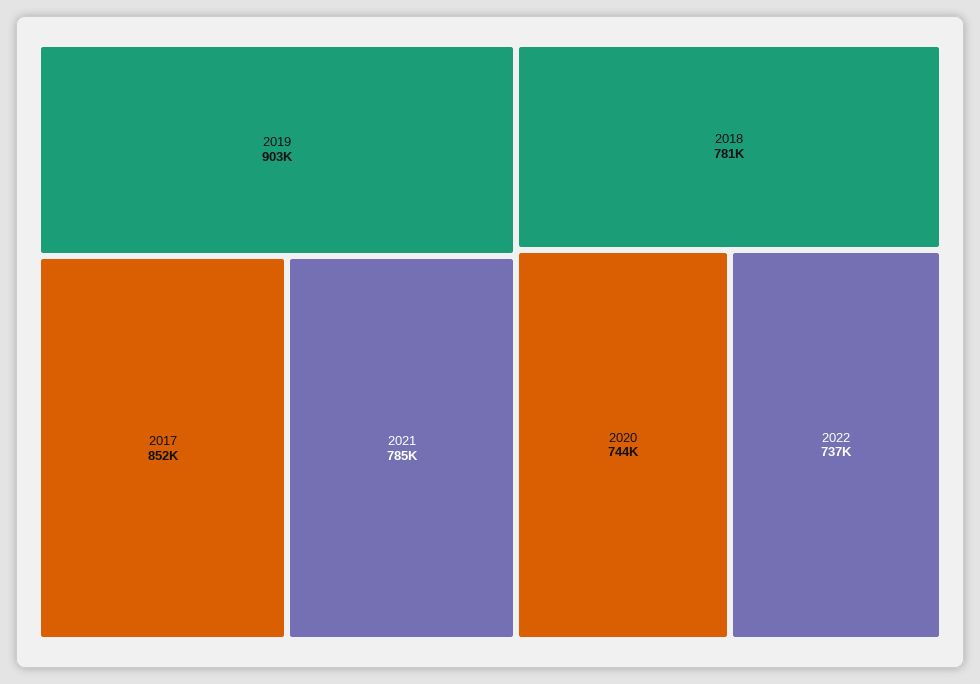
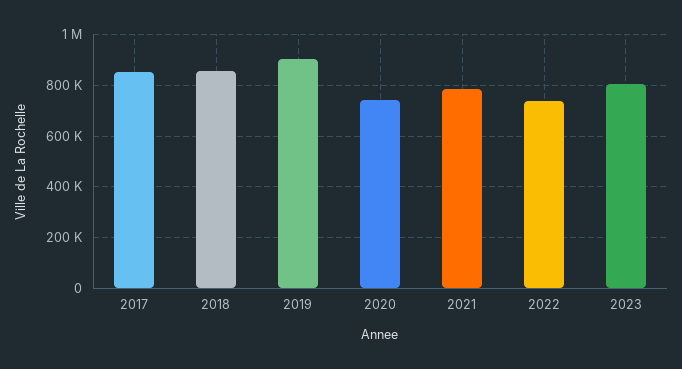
2018: 781000 -> 850000
2023: none -> 800000

